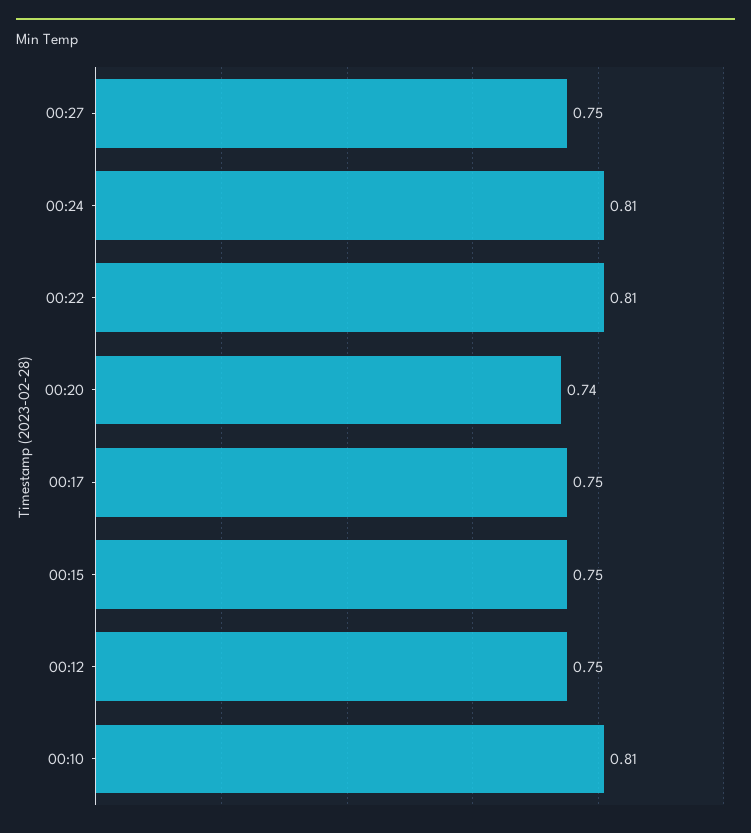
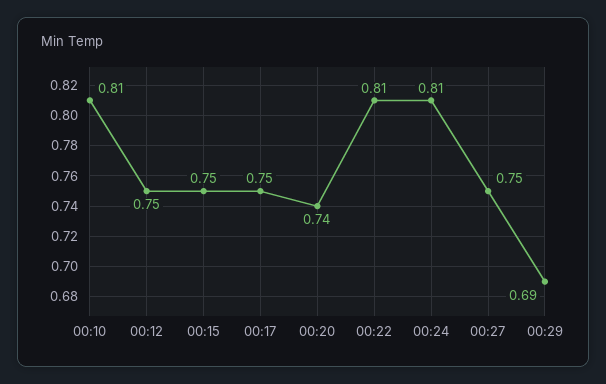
00:29: none -> 0.69

